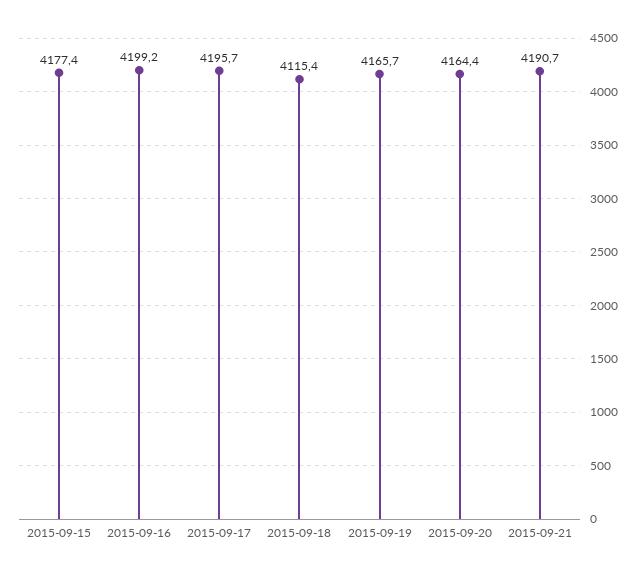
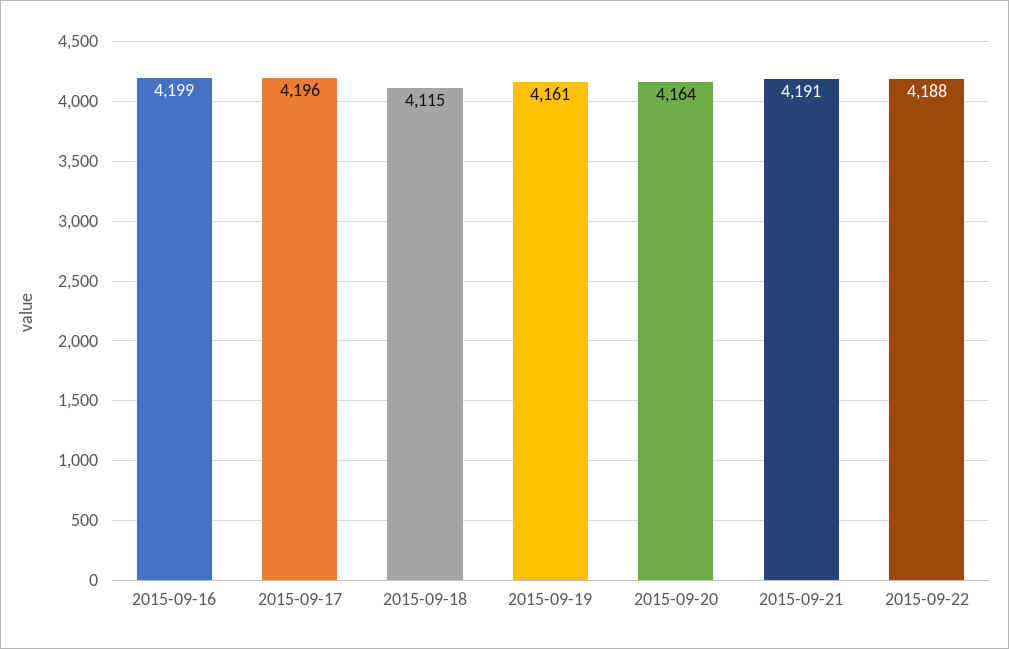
2015-09-15: 4177.4 -> none
2015-09-19: 4165.7 -> 4161
2015-09-22: none -> 4188

